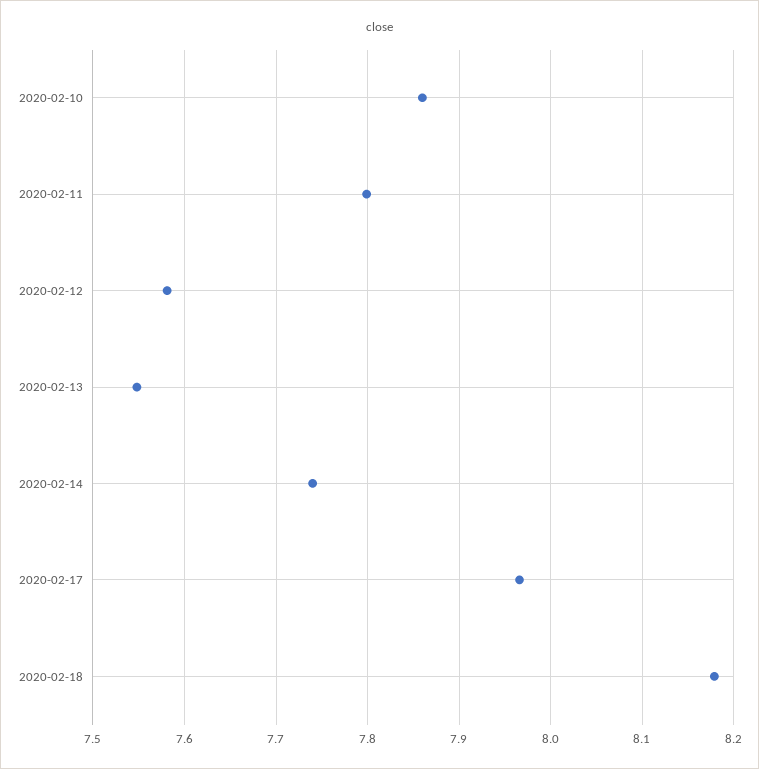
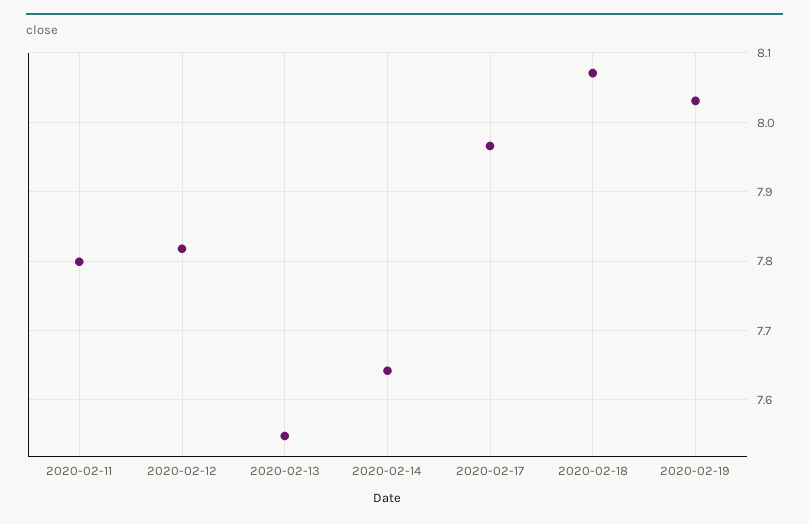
2020-02-10: 7.86 -> none
2020-02-12: 7.58 -> 7.82
2020-02-14: 7.74 -> 7.64
2020-02-18: 8.18 -> 8.07
2020-02-19: none -> 8.03

